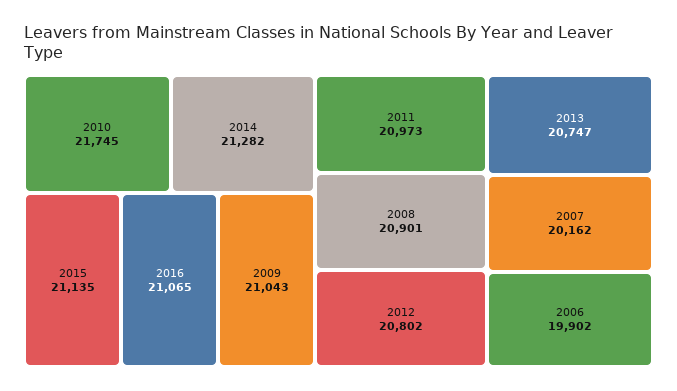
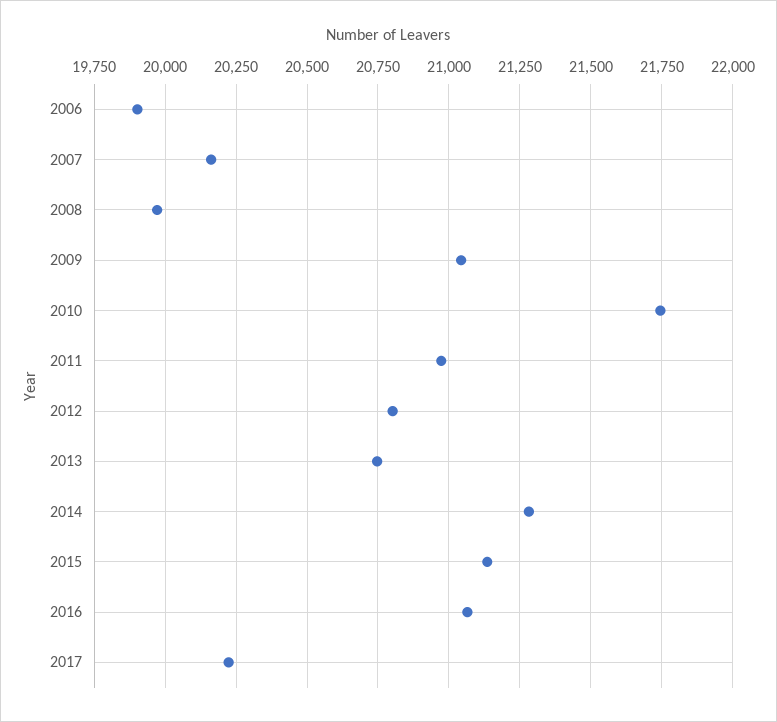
2008: 20901 -> 19975
2017: none -> 20225

